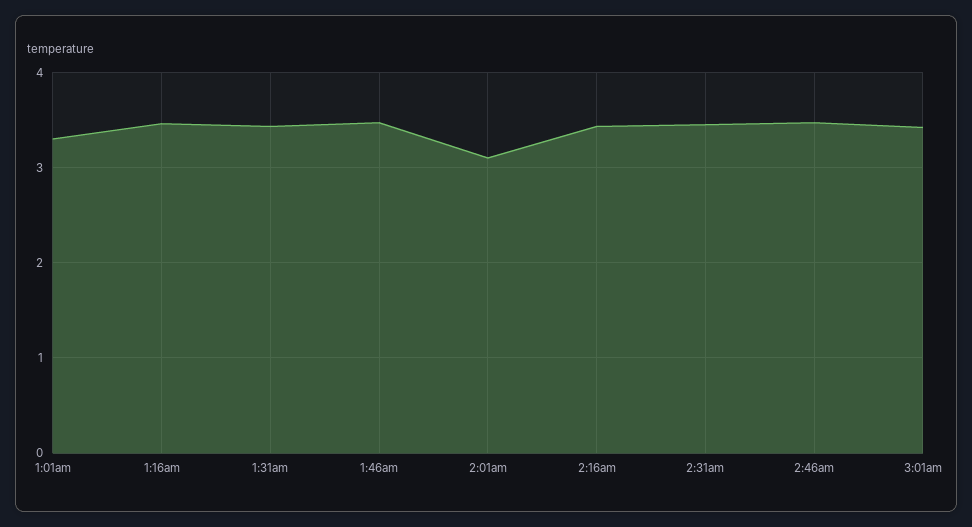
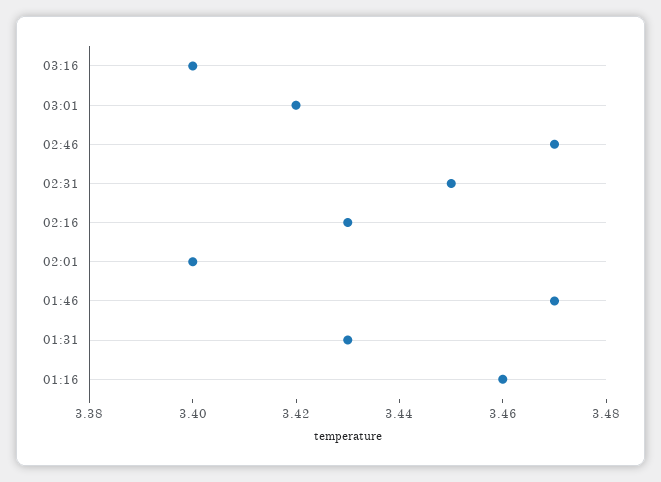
1:01am: 3.3 -> none
2:01am: 3.1 -> 3.4
03:16: none -> 3.4

